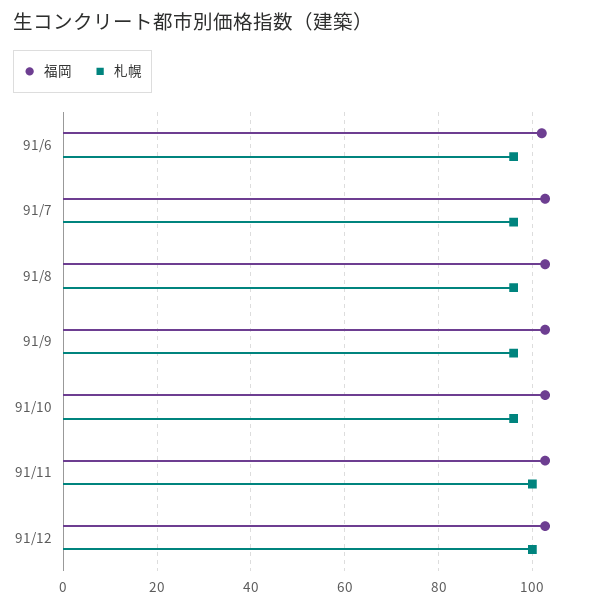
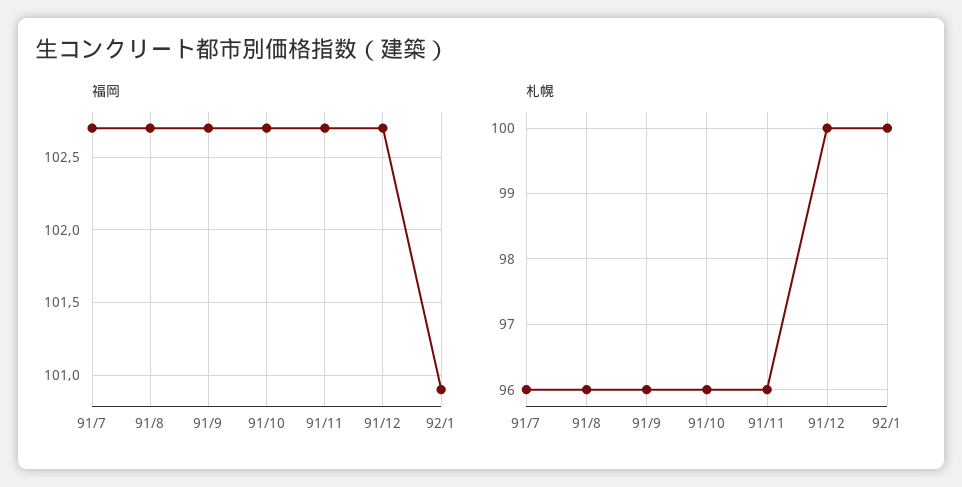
福岡, 91/6: 102 -> none
札幌, 91/6: 96 -> none
札幌, 91/11: 100 -> 96
福岡, 92/1: none -> 100.9
札幌, 92/1: none -> 100

